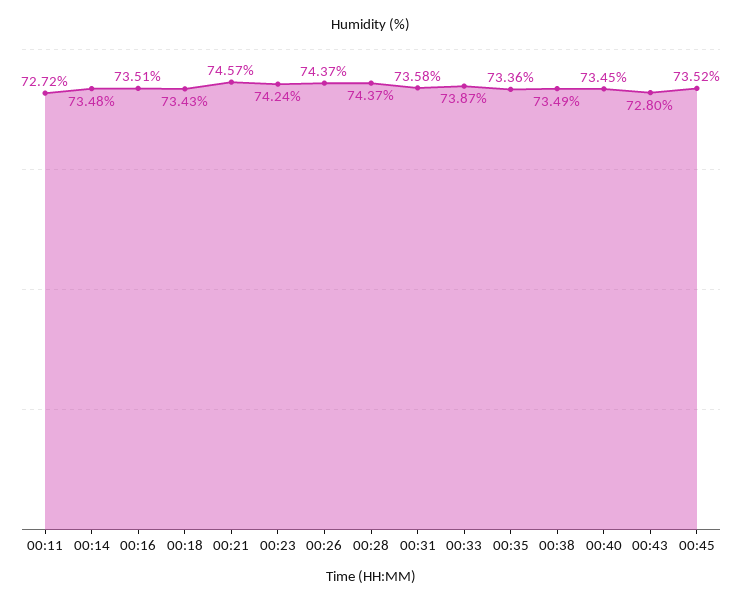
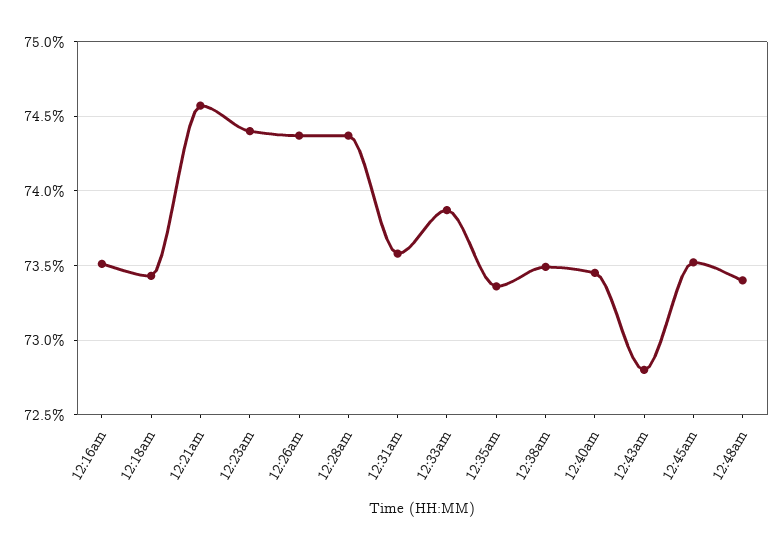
00:11: 72.72 -> none
00:14: 73.48 -> none
00:23: 74.24 -> 74.4
12:48am: none -> 73.4

